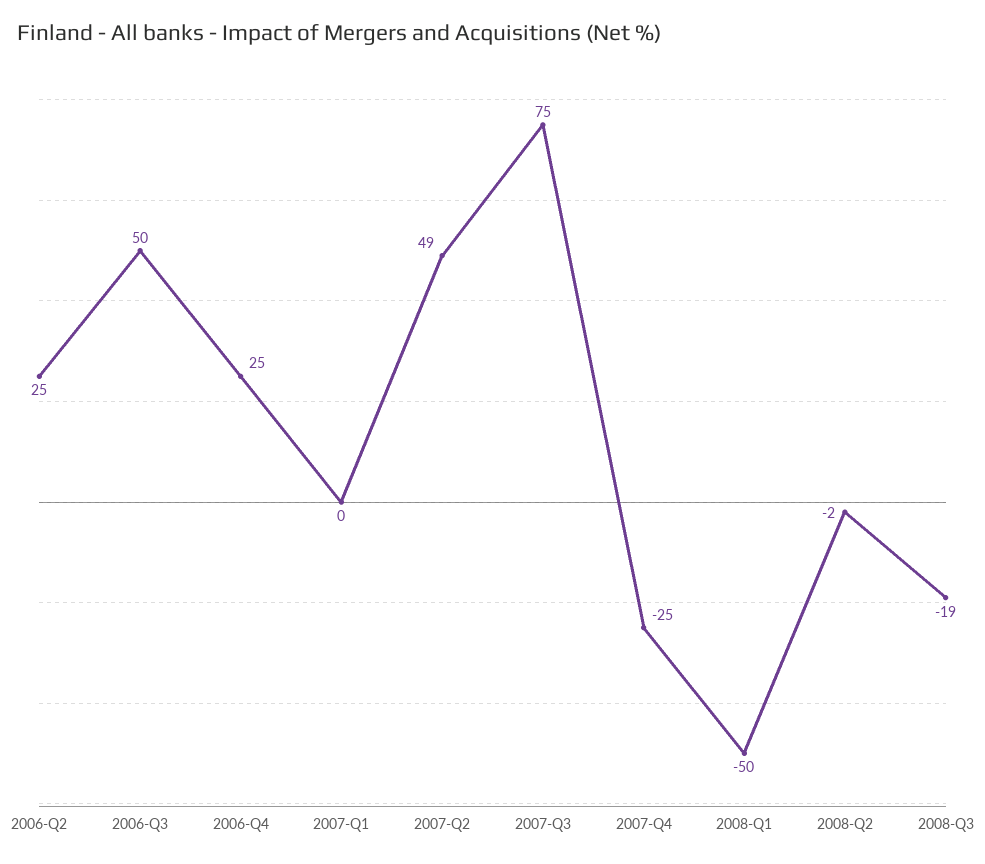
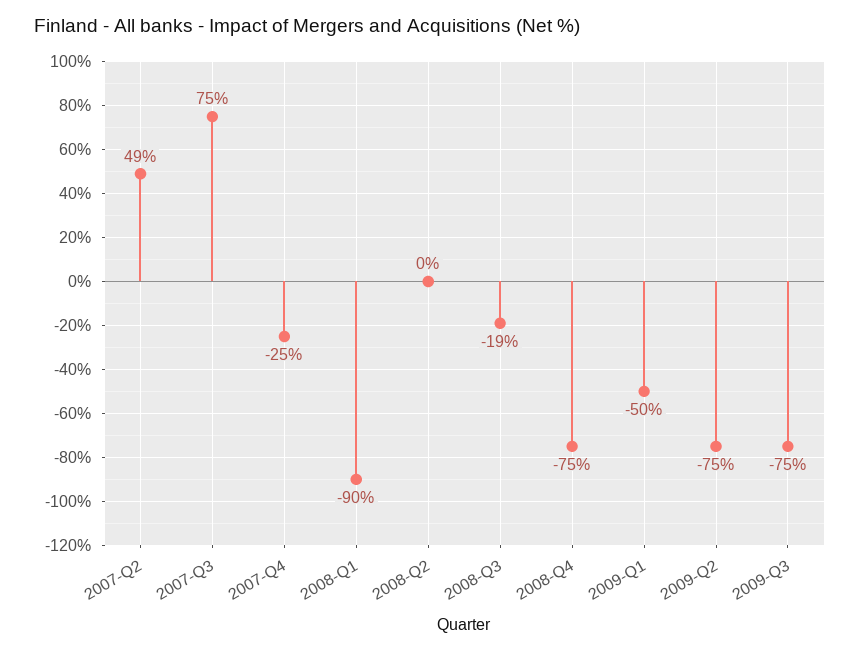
2006-Q2: 25 -> none
2006-Q3: 50 -> none
2006-Q4: 25 -> none
2007-Q1: 0 -> none
2008-Q1: -50 -> -90
2008-Q2: -2 -> 0
2008-Q4: none -> -75
2009-Q1: none -> -50
2009-Q2: none -> -75
2009-Q3: none -> -75

